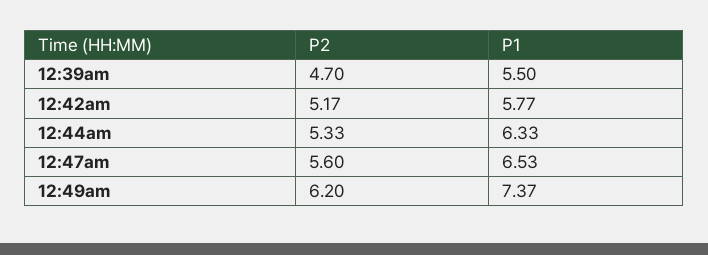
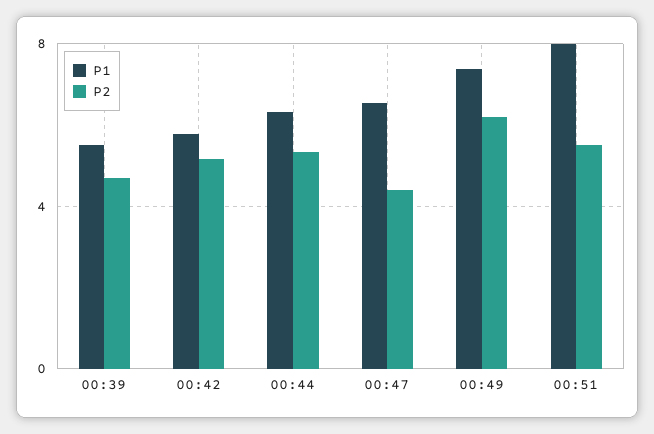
P2, 12:47am: 5.6 -> 4.5
P1, 00:51: none -> 8
P2, 00:51: none -> 5.5

